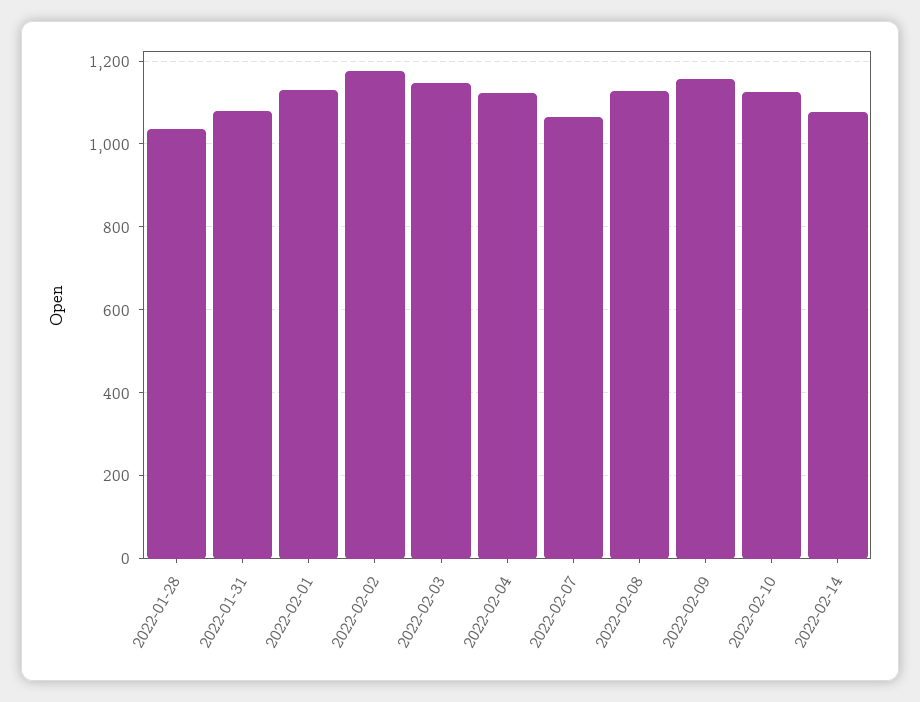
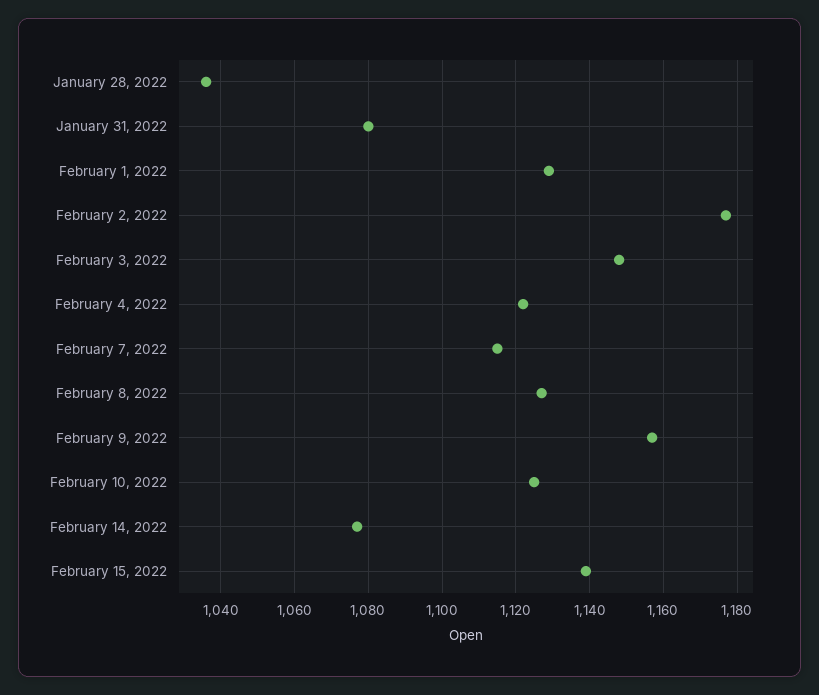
2022-02-07: 1060 -> 1115
February 15, 2022: none -> 1140

